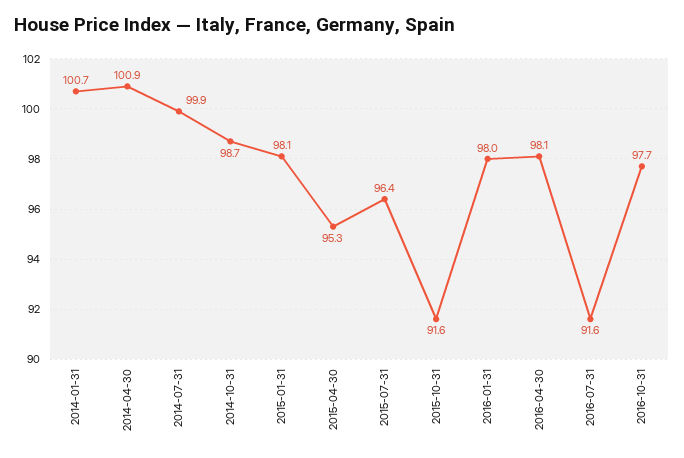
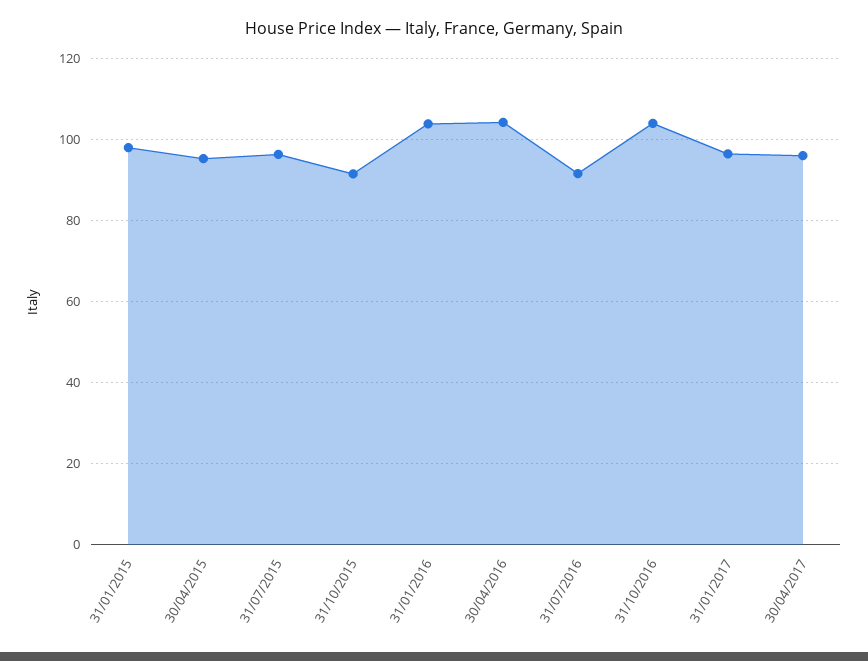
2014-01-31: 100.7 -> none
2014-04-30: 100.9 -> none
2014-07-31: 99.9 -> none
2014-10-31: 98.7 -> none
2016-01-31: 98 -> 104
2016-04-30: 98.1 -> 104
2016-10-31: 97.7 -> 104
31/01/2017: none -> 96
30/04/2017: none -> 96

